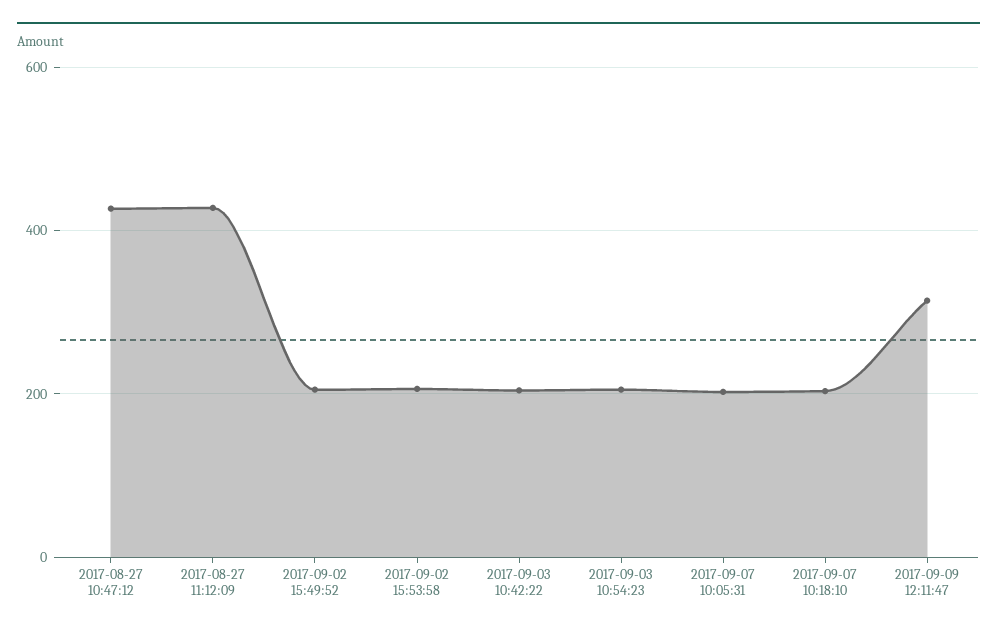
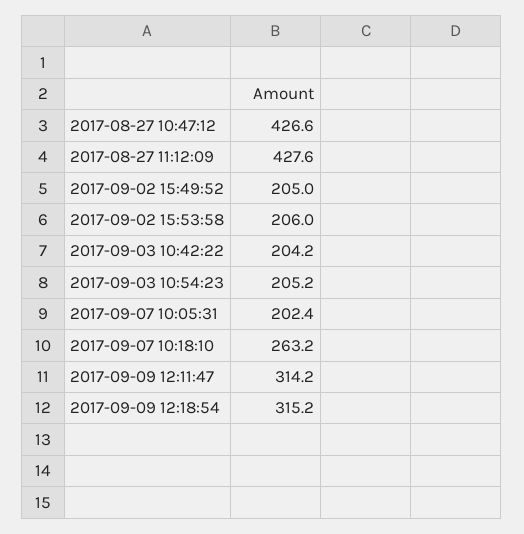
2017-09-07 10:18:10: 200 -> 263.2
2017-09-09 12:18:54: none -> 315.2

